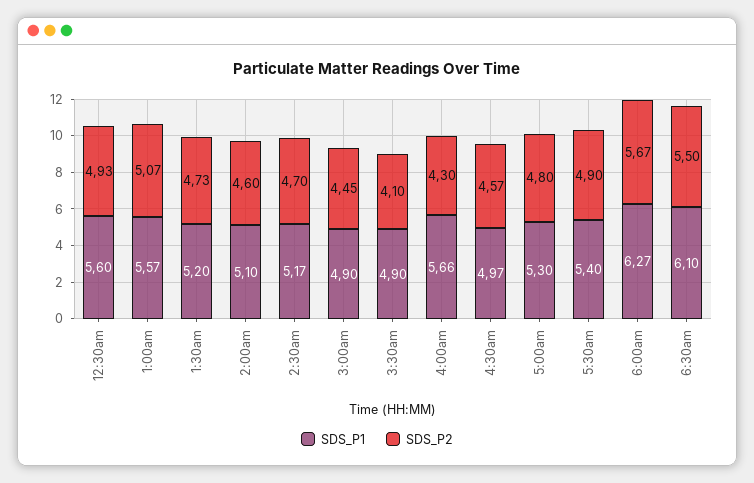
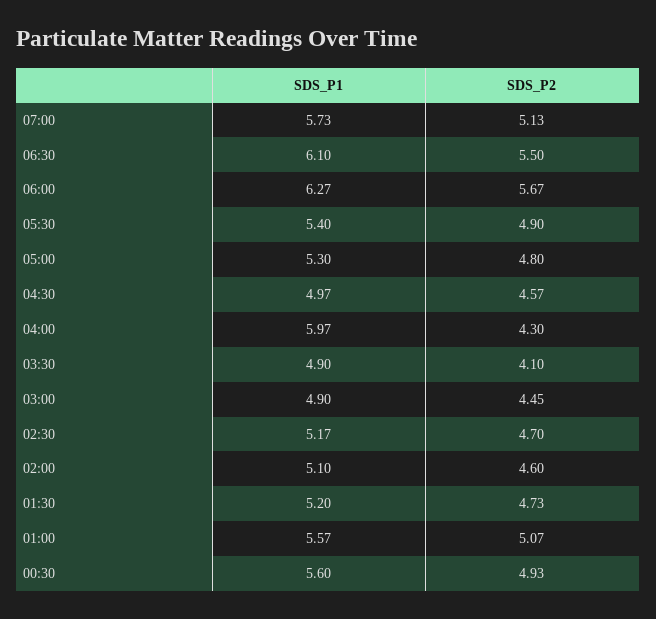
SDS_P1, 4:00am: 5.66 -> 5.97
SDS_P1, 07:00: none -> 5.73
SDS_P2, 07:00: none -> 5.13

